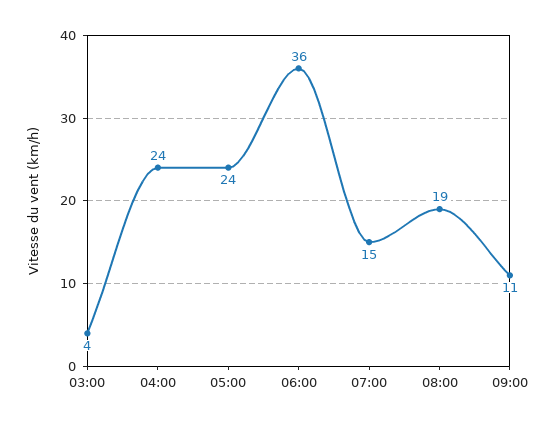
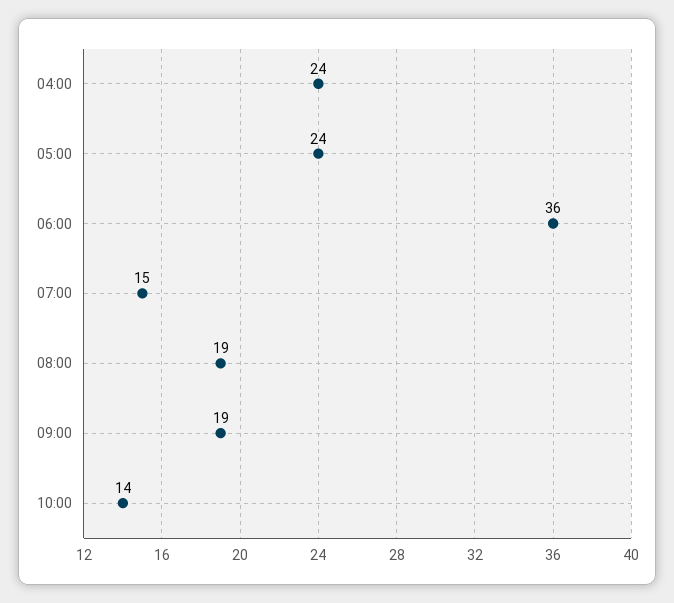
03:00: 4 -> none
09:00: 11 -> 19
10:00: none -> 14

